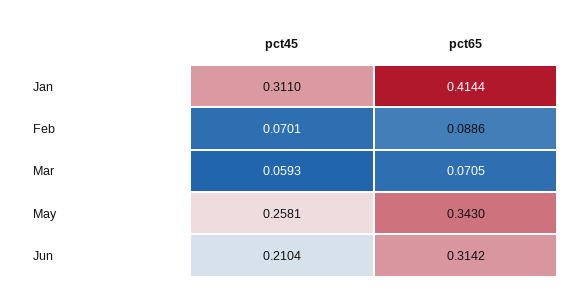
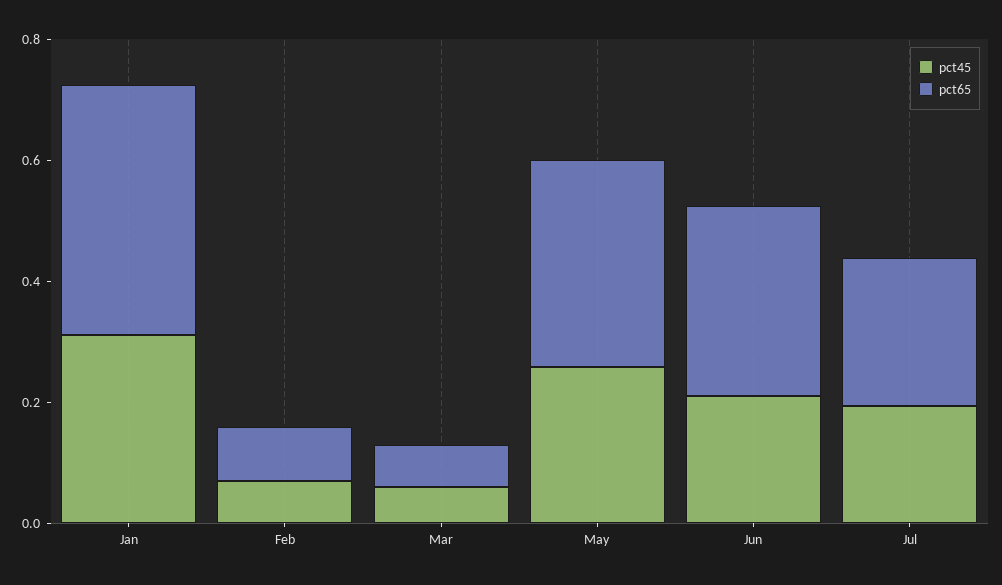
pct45, Jul: none -> 0.2
pct65, Jul: none -> 0.25

